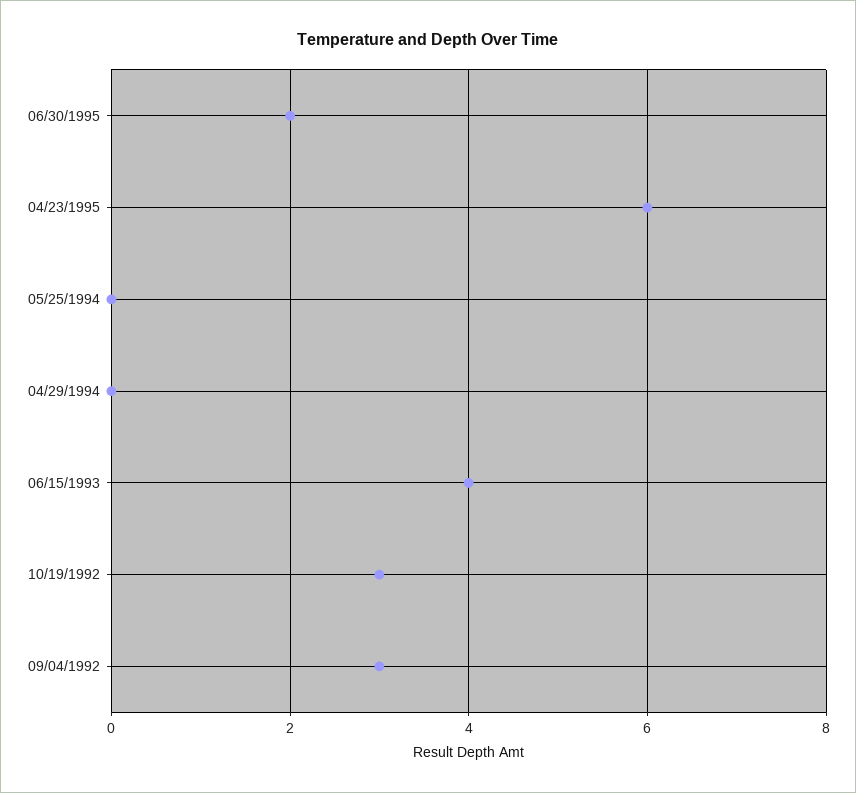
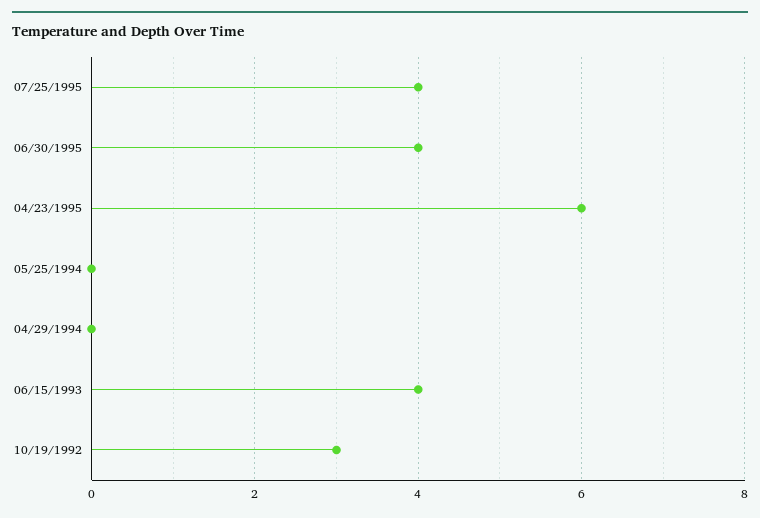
06/30/1995: 2 -> 4
09/04/1992: 3 -> none
07/25/1995: none -> 4

